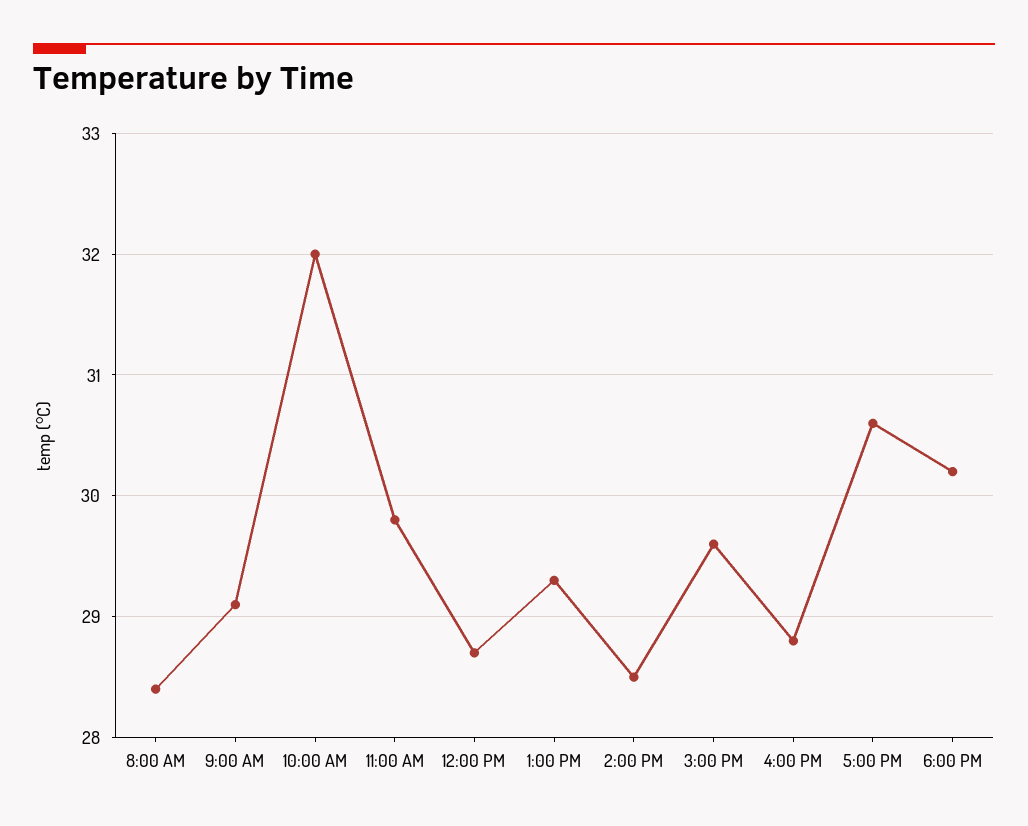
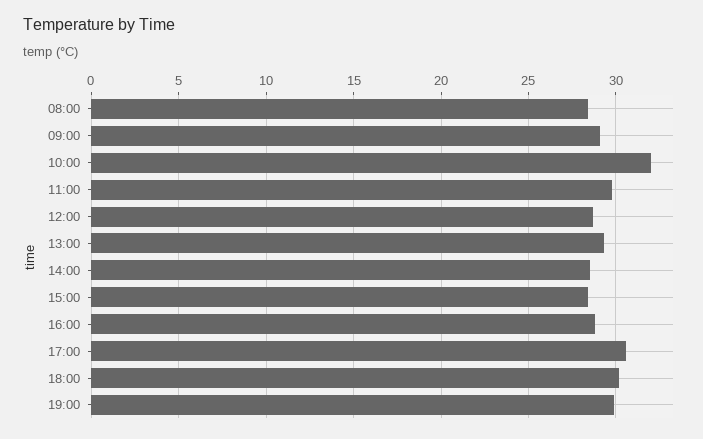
3:00 PM: 29.6 -> 28.5
19:00: none -> 30

